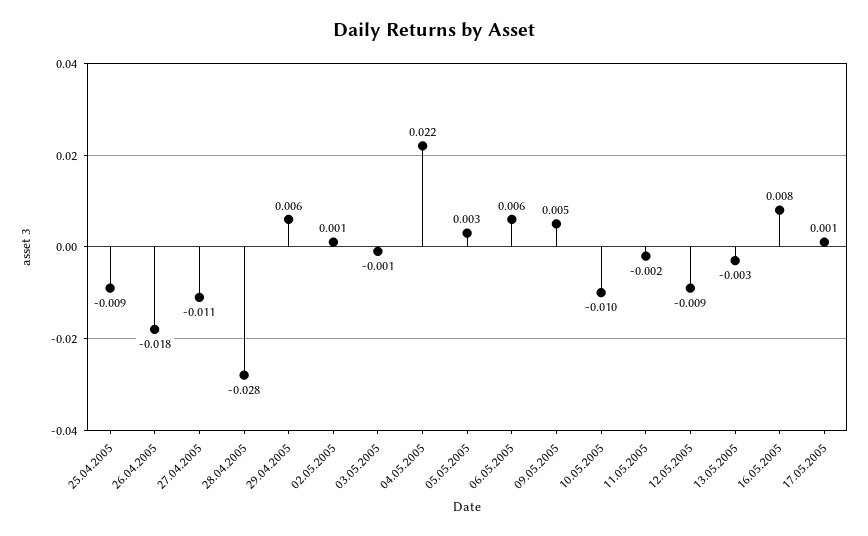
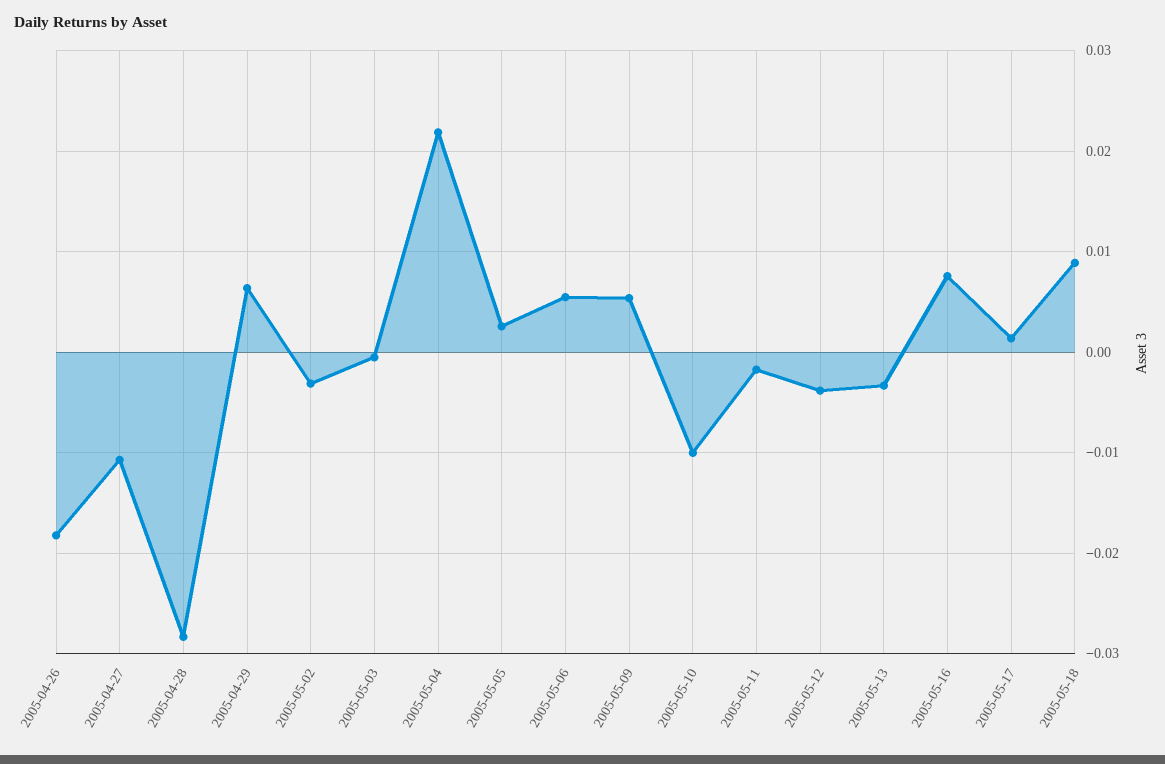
25.04.2005: -0.009 -> none
02.05.2005: 0.001 -> -0.003
12.05.2005: -0.009 -> -0.004
2005-05-18: none -> 0.009

